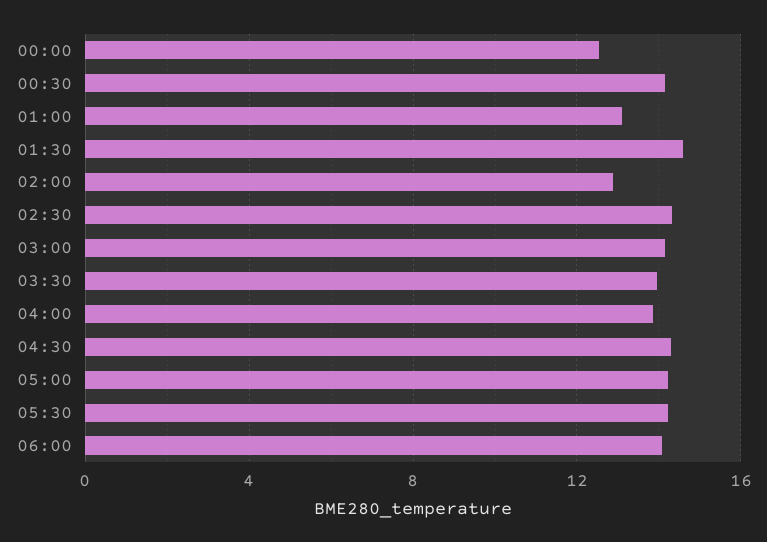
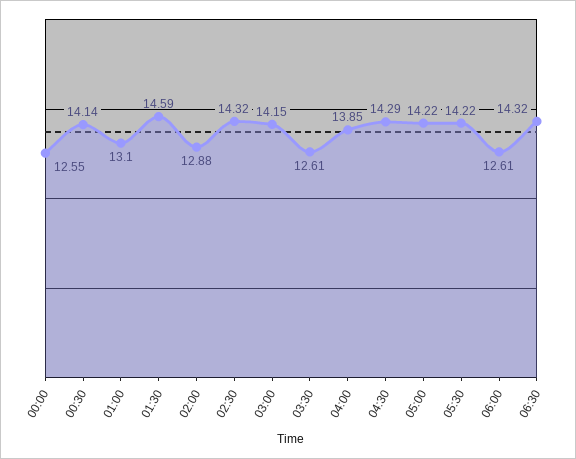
03:30: 14 -> 12.61
06:00: 14 -> 12.61
06:30: none -> 14.32

